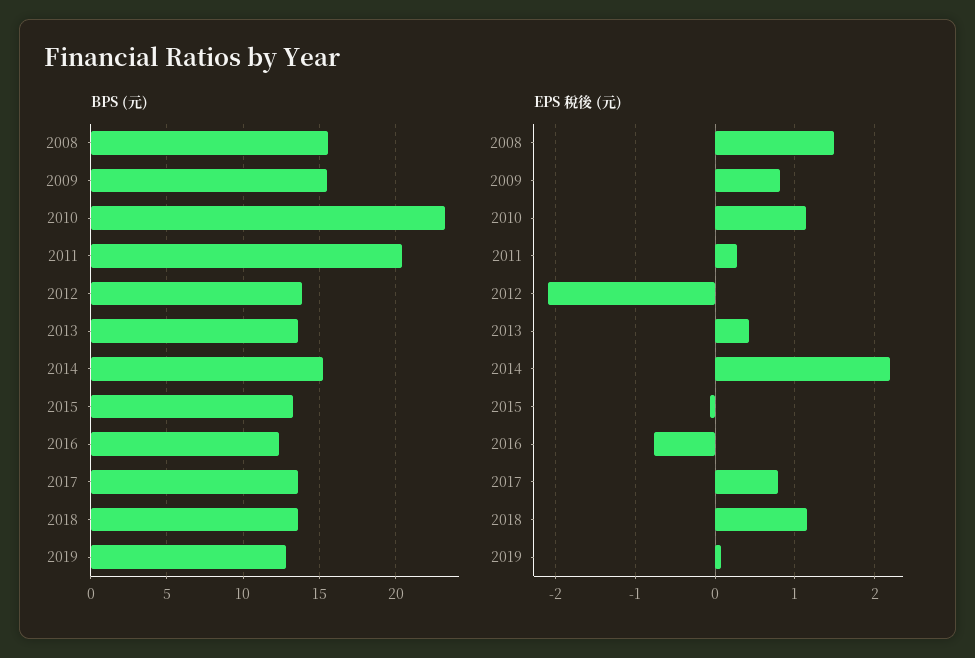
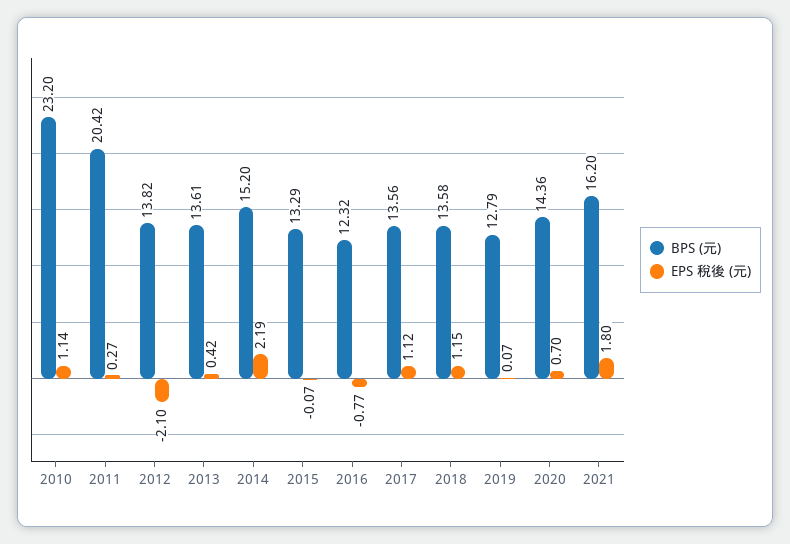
BPS (元), 2008: 15.5 -> none
BPS (元), 2009: 15.5 -> none
EPS 稅後 (元), 2008: 1.5 -> none
EPS 稅後 (元), 2009: 0.8 -> none
EPS 稅後 (元), 2017: 0.8 -> 1.12
BPS (元), 2020: none -> 14.36
EPS 稅後 (元), 2020: none -> 0.7
BPS (元), 2021: none -> 16.2
EPS 稅後 (元), 2021: none -> 1.8

